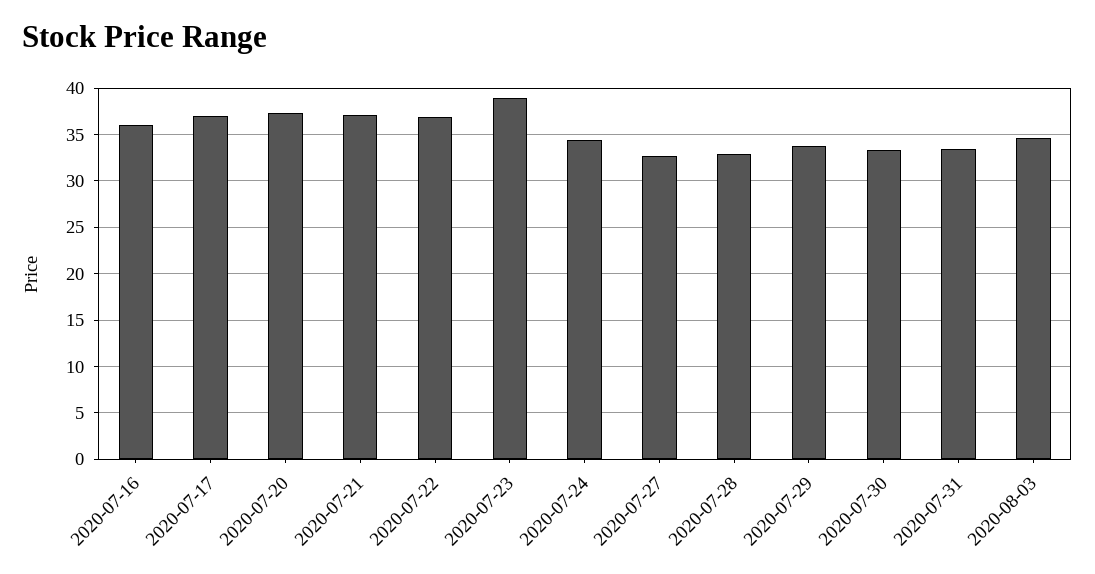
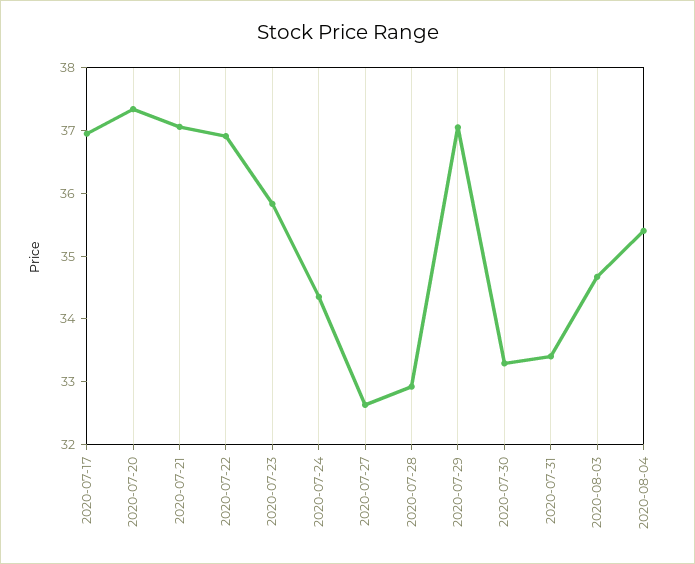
2020-07-16: 36 -> none
2020-07-23: 39 -> 35.8
2020-07-29: 34 -> 37
2020-08-04: none -> 35.4

